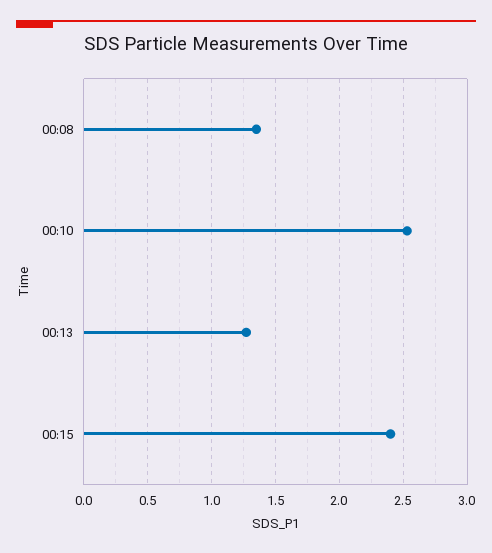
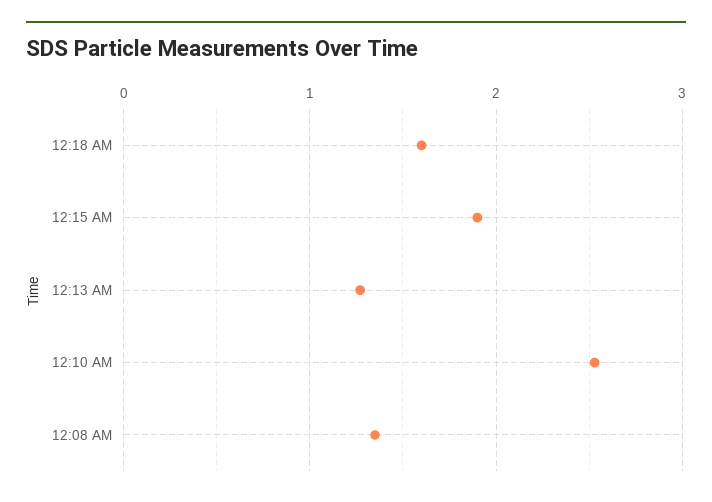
00:15: 2.4 -> 1.9
12:18 AM: none -> 1.6

